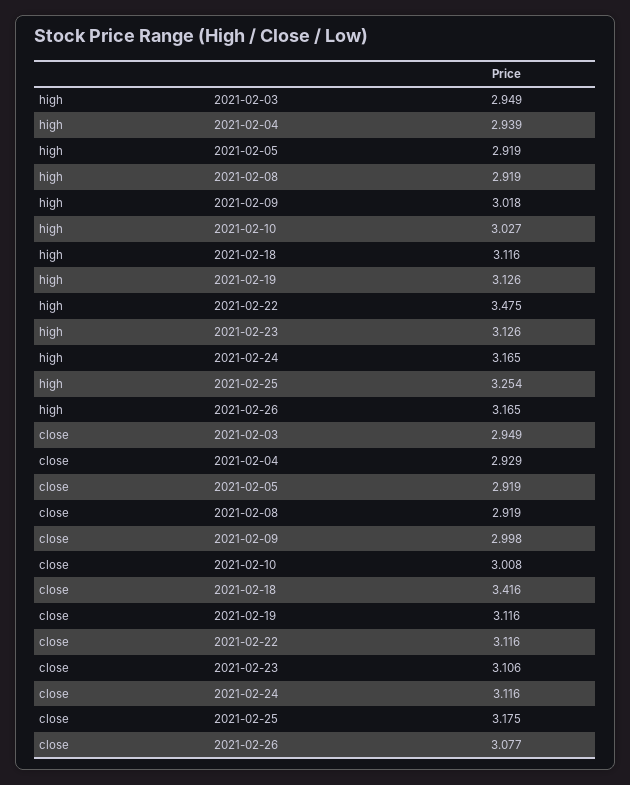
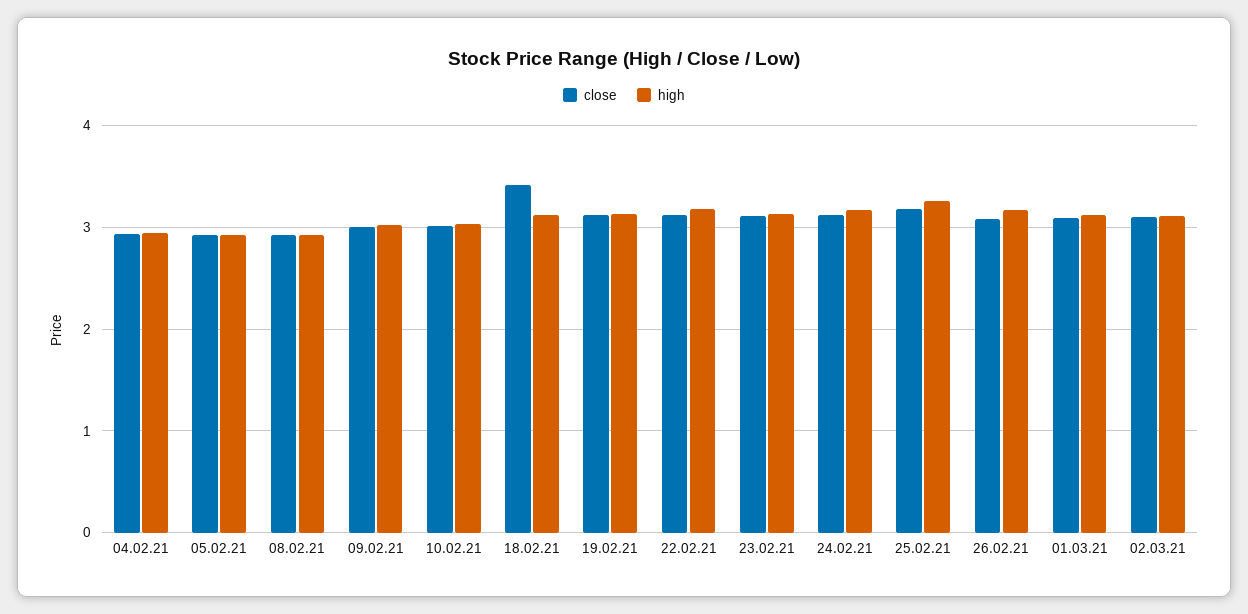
high, 2021-02-03: 2.949 -> none
high, 2021-02-22: 3.475 -> 3.2
close, 2021-02-03: 2.949 -> none
close, 01.03.21: none -> 3.1
high, 01.03.21: none -> 3.1
close, 02.03.21: none -> 3.1
high, 02.03.21: none -> 3.1

